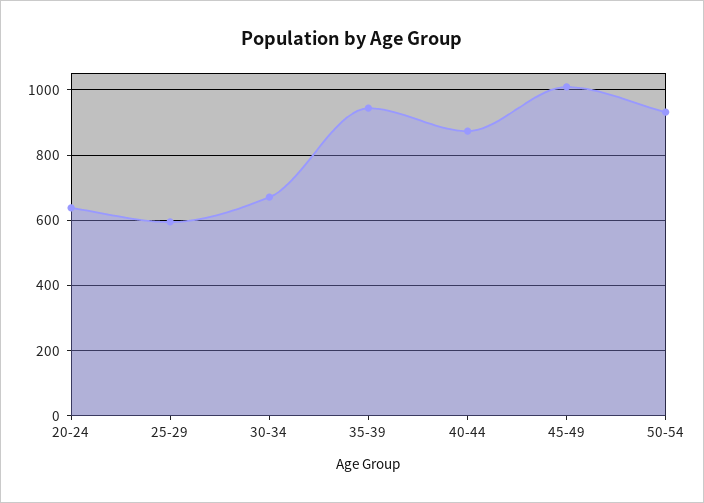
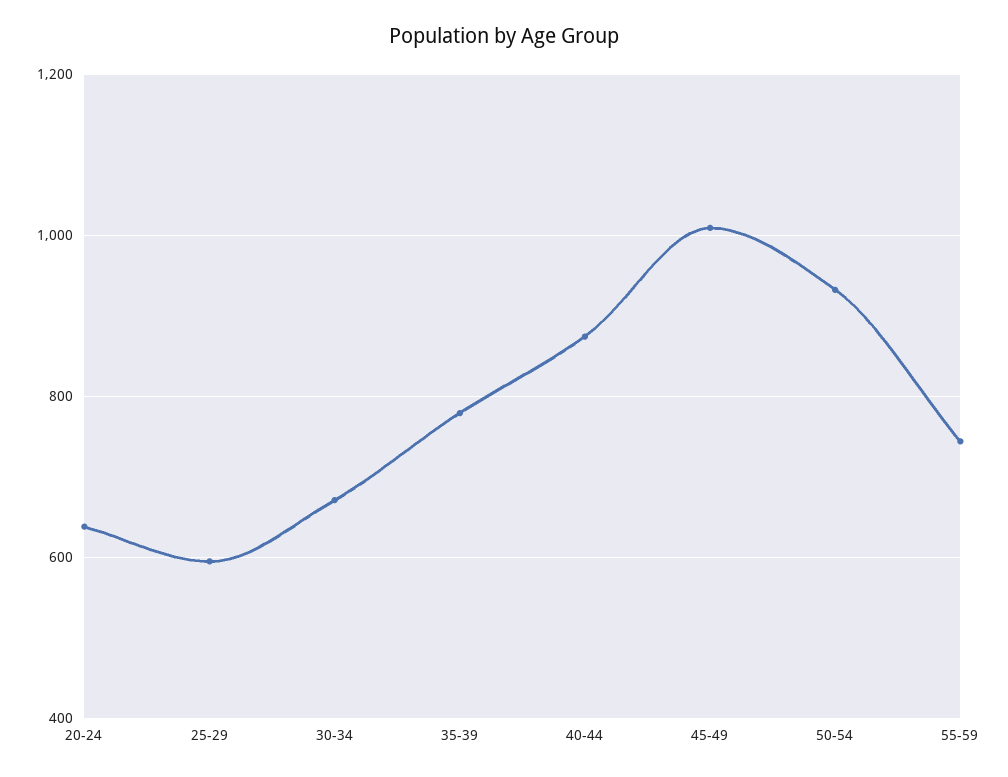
35-39: 940 -> 780
55-59: none -> 740

